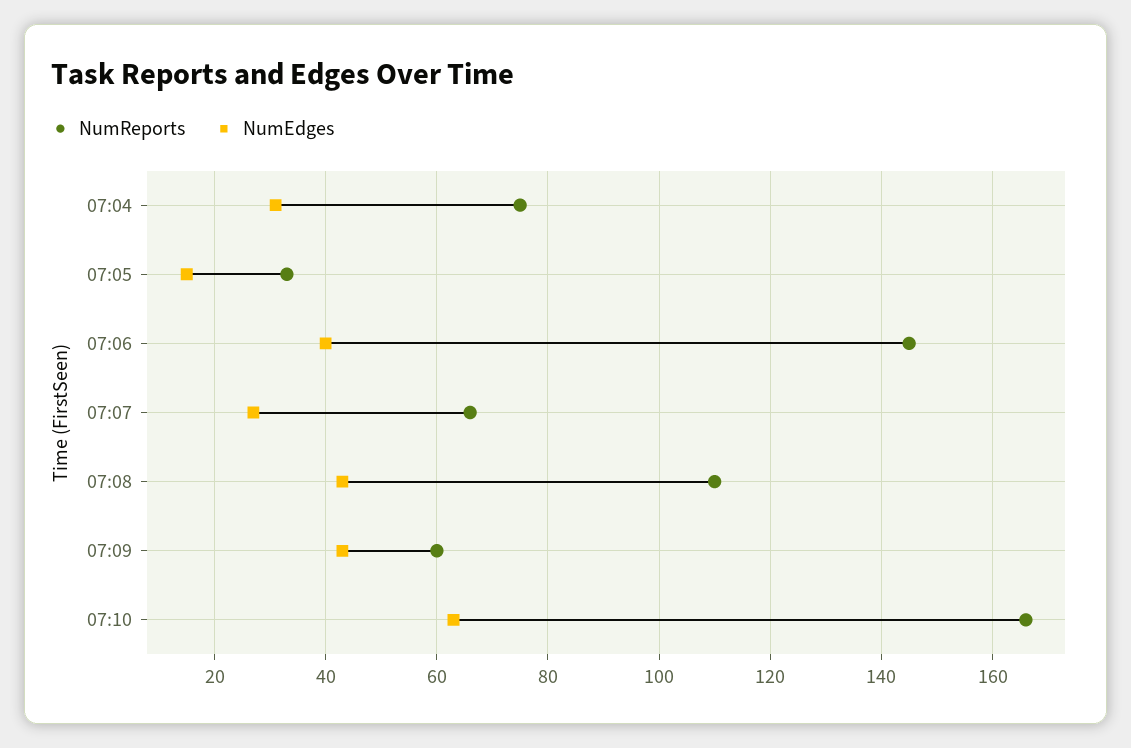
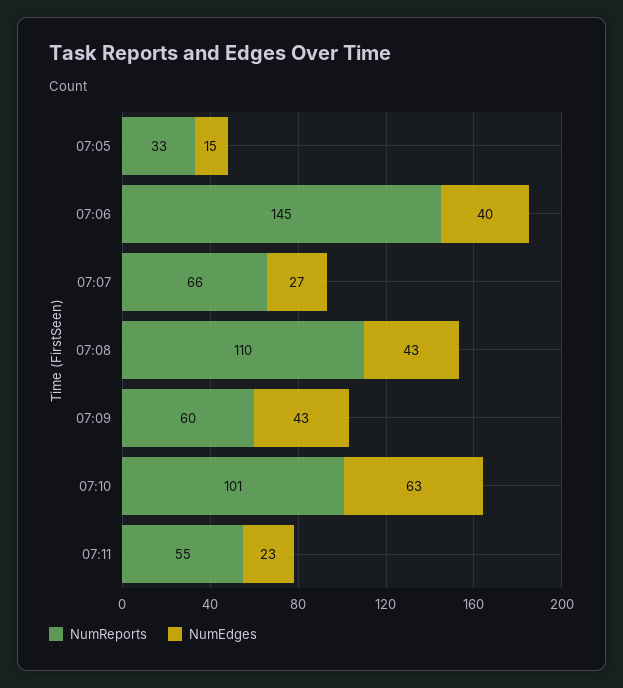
NumReports, 07:04: 75 -> none
NumEdges, 07:04: 30 -> none
NumReports, 07:10: 165 -> 101
NumReports, 07:11: none -> 55
NumEdges, 07:11: none -> 23

